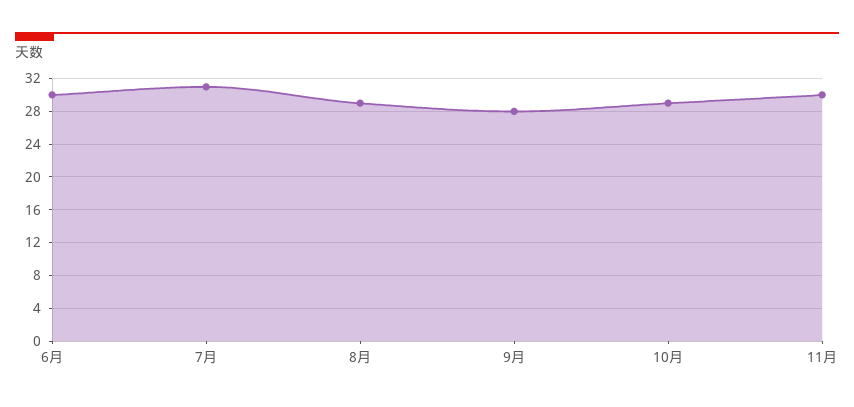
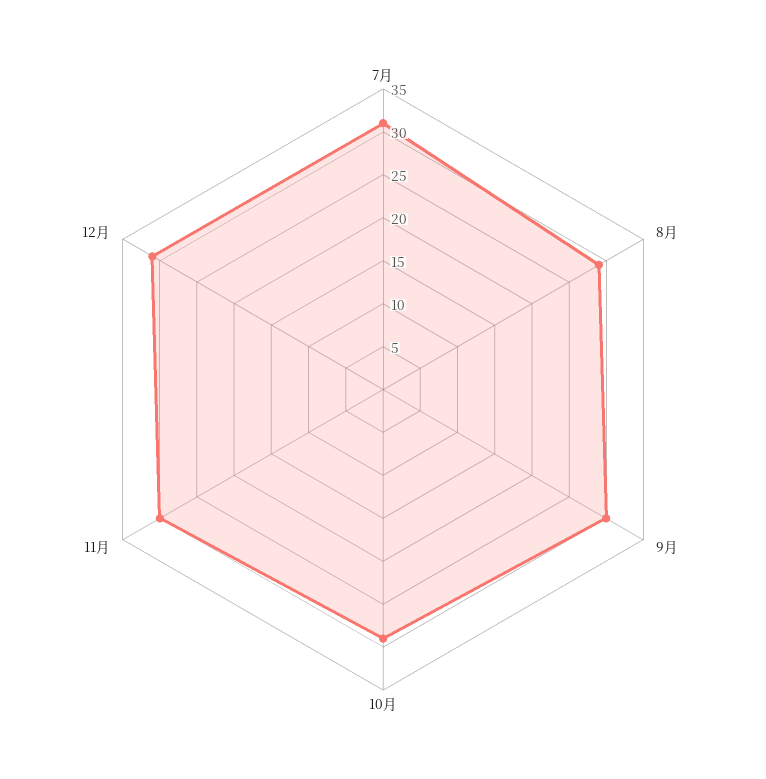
6月: 30 -> none
9月: 28 -> 30
12月: none -> 31

